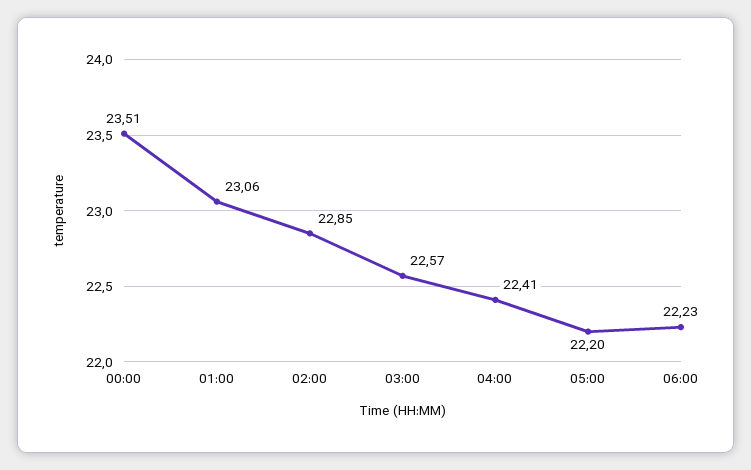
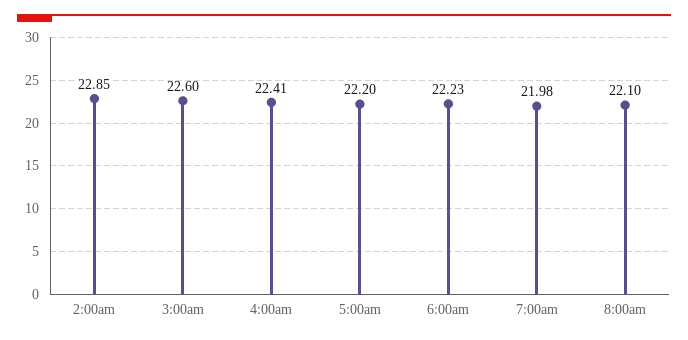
00:00: 23.51 -> none
01:00: 23.06 -> none
03:00: 22.57 -> 22.6
7:00am: none -> 21.98
8:00am: none -> 22.1

